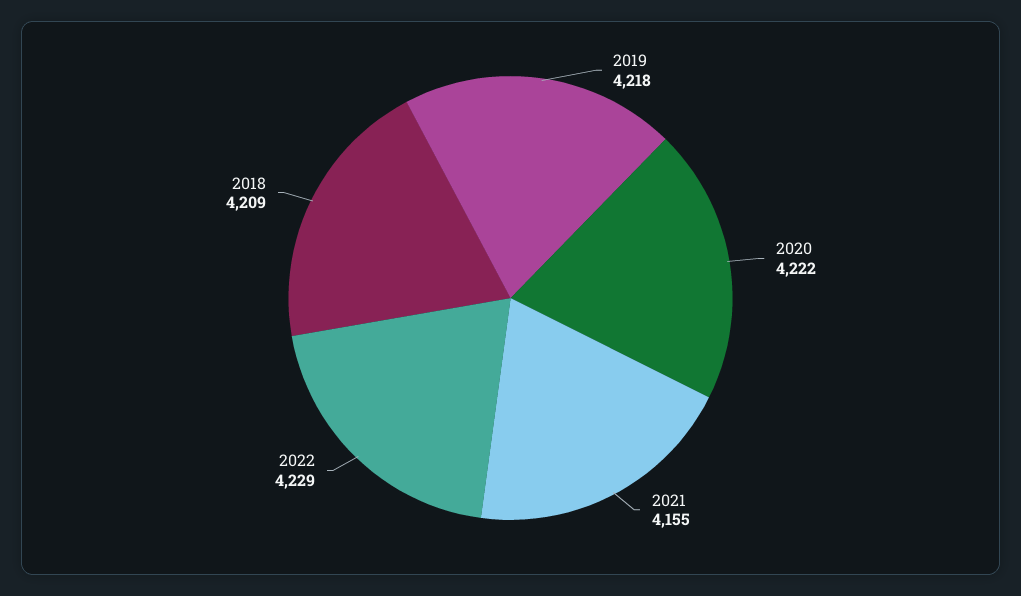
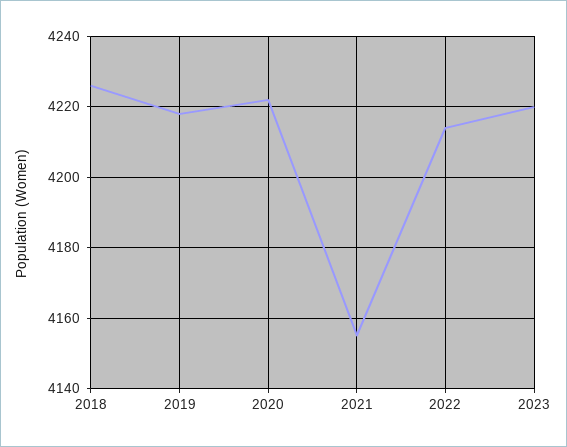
2022: 4229 -> 4215
2018: 4209 -> 4225
2023: none -> 4220

